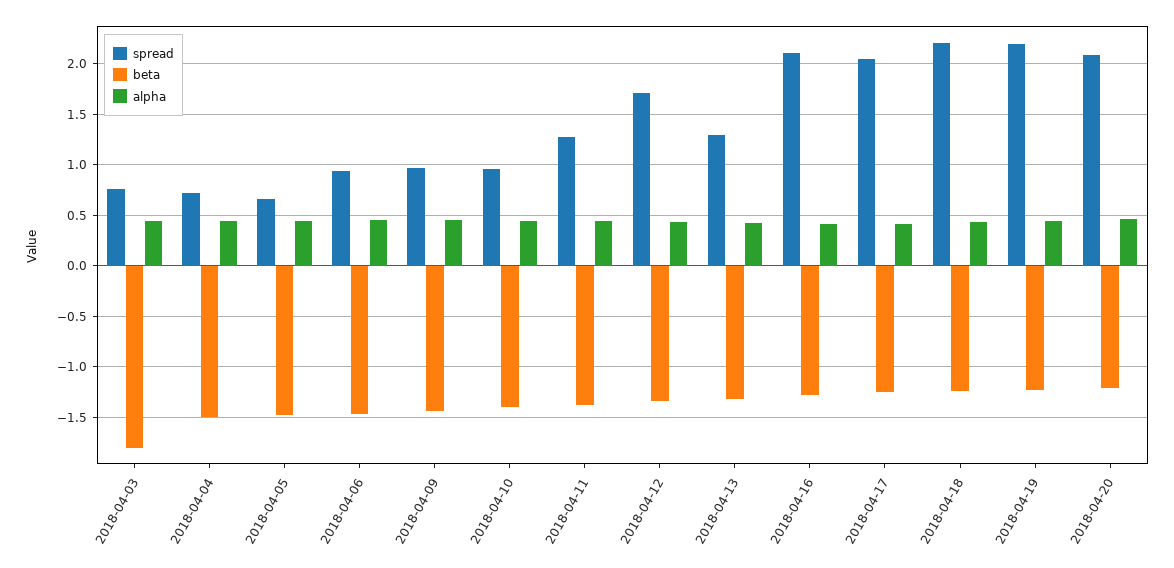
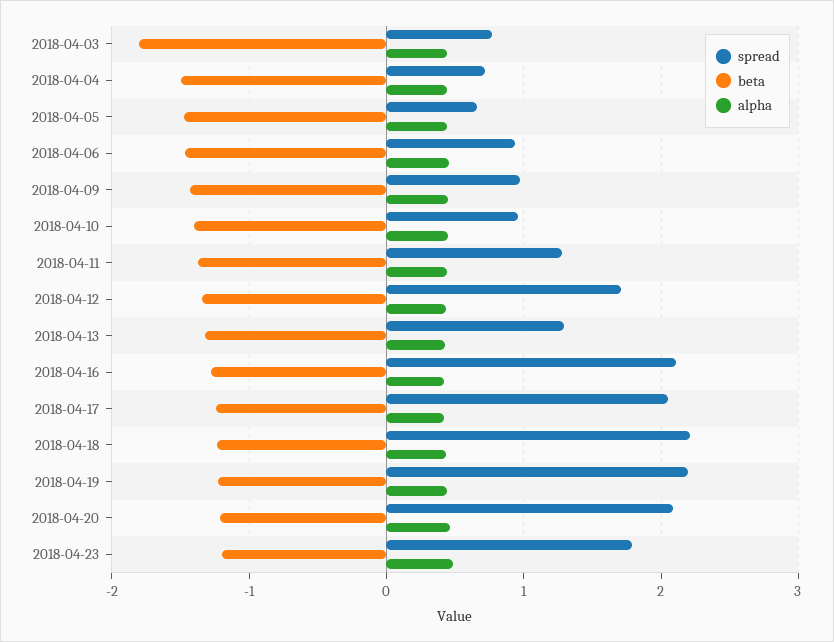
spread, 2018-04-23: none -> 1.8
beta, 2018-04-23: none -> -1.2
alpha, 2018-04-23: none -> 0.5

